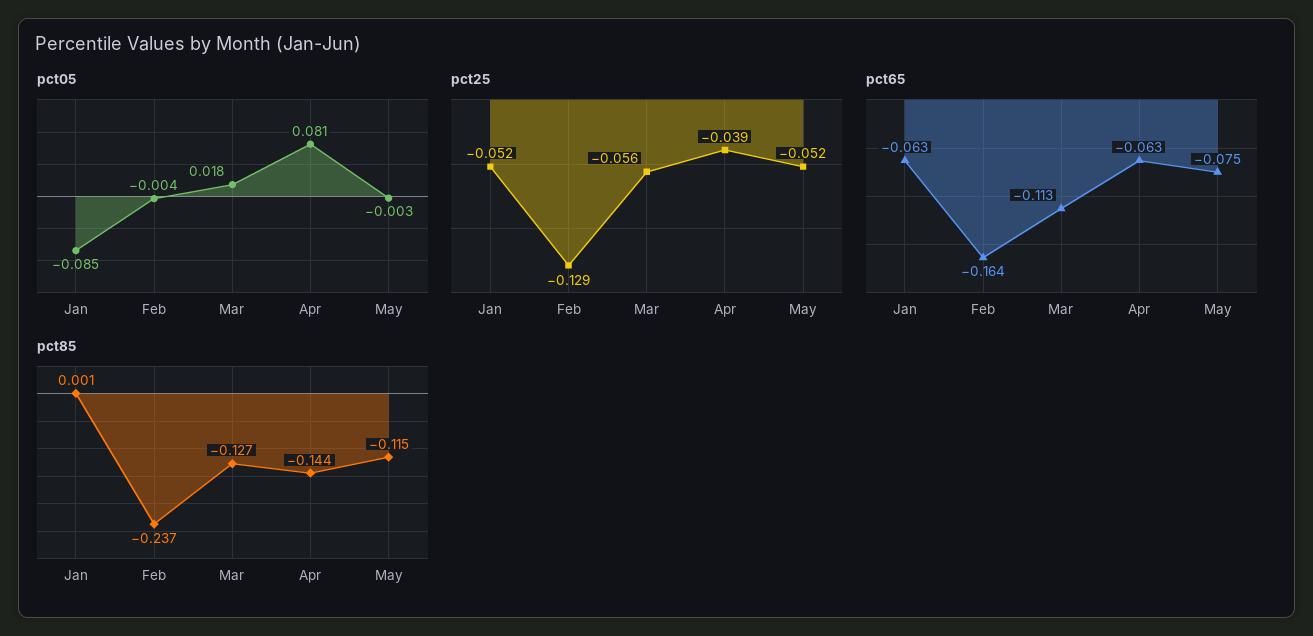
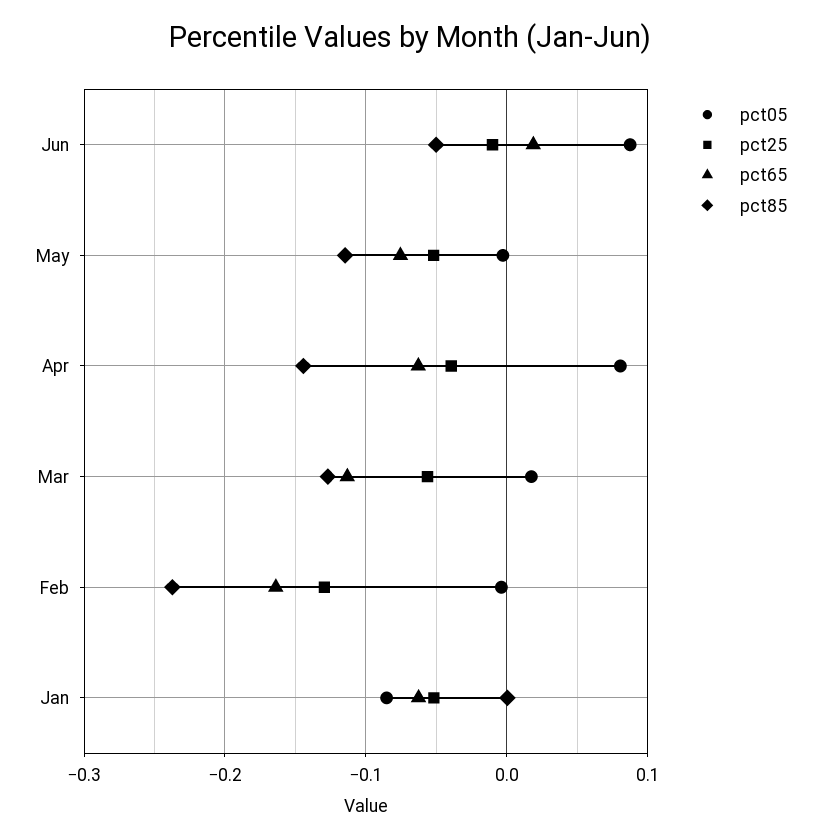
pct05, Jun: none -> 0.09
pct25, Jun: none -> -0.01
pct65, Jun: none -> 0.02
pct85, Jun: none -> -0.05

